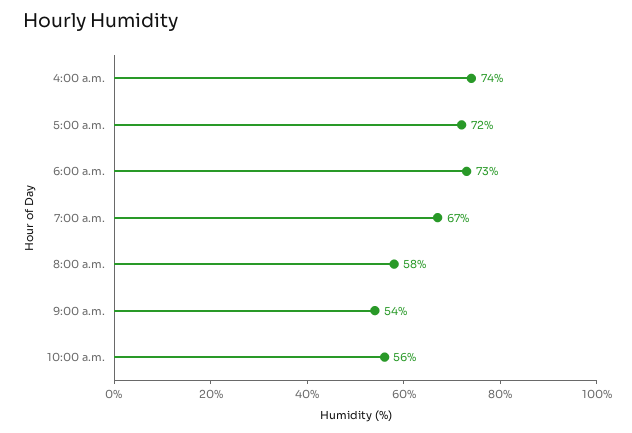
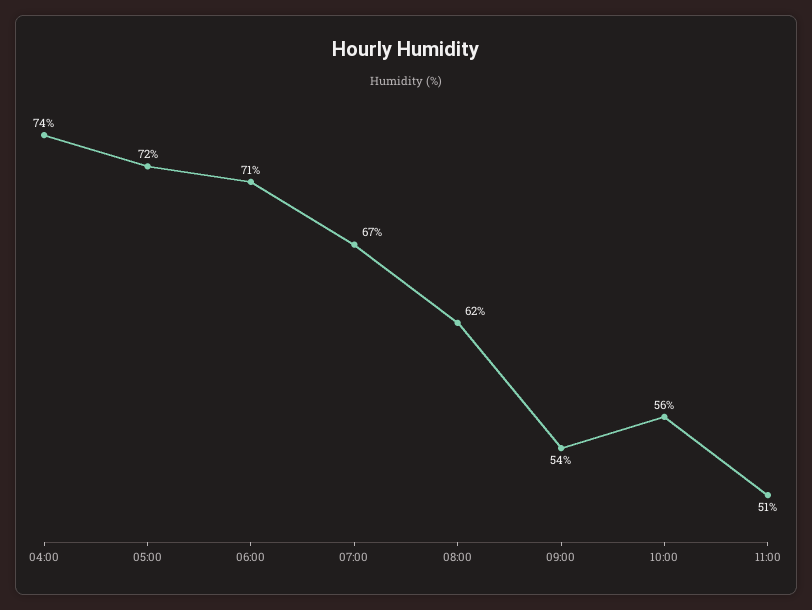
6:00 a.m.: 73 -> 71
8:00 a.m.: 58 -> 62
11:00: none -> 51

